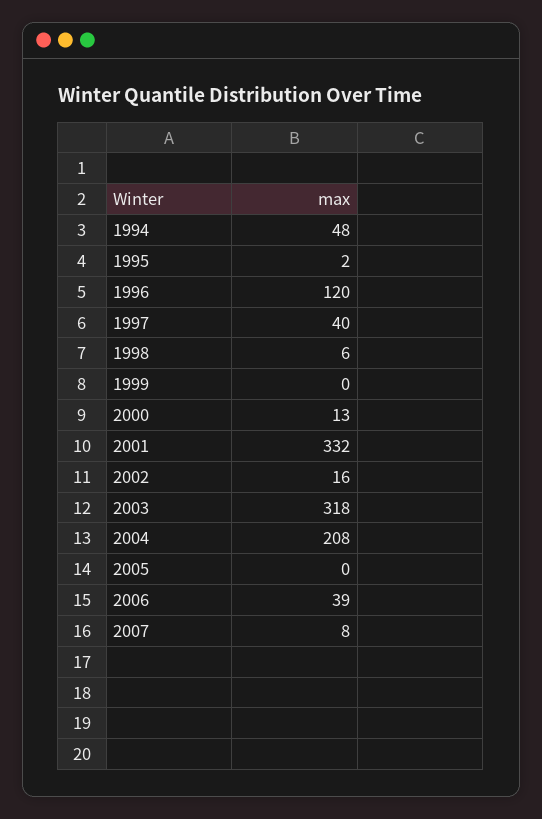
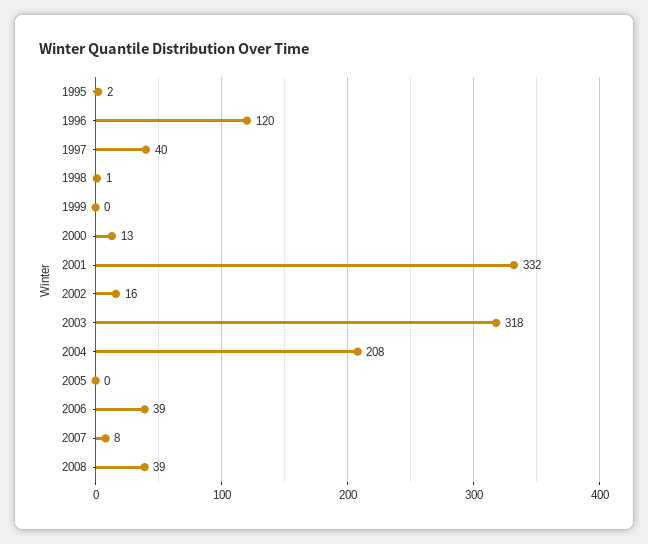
1994: 48 -> none
1998: 6 -> 1
2008: none -> 39

